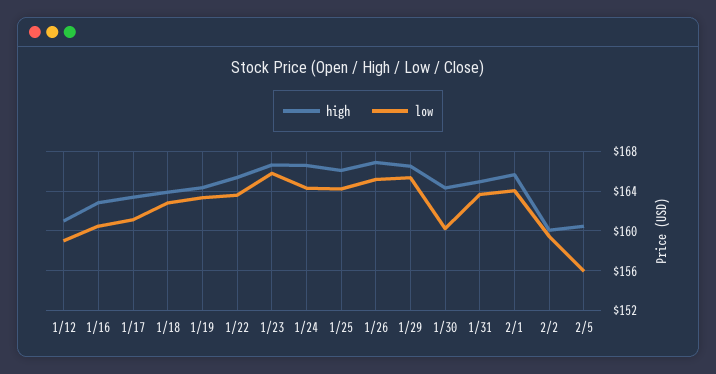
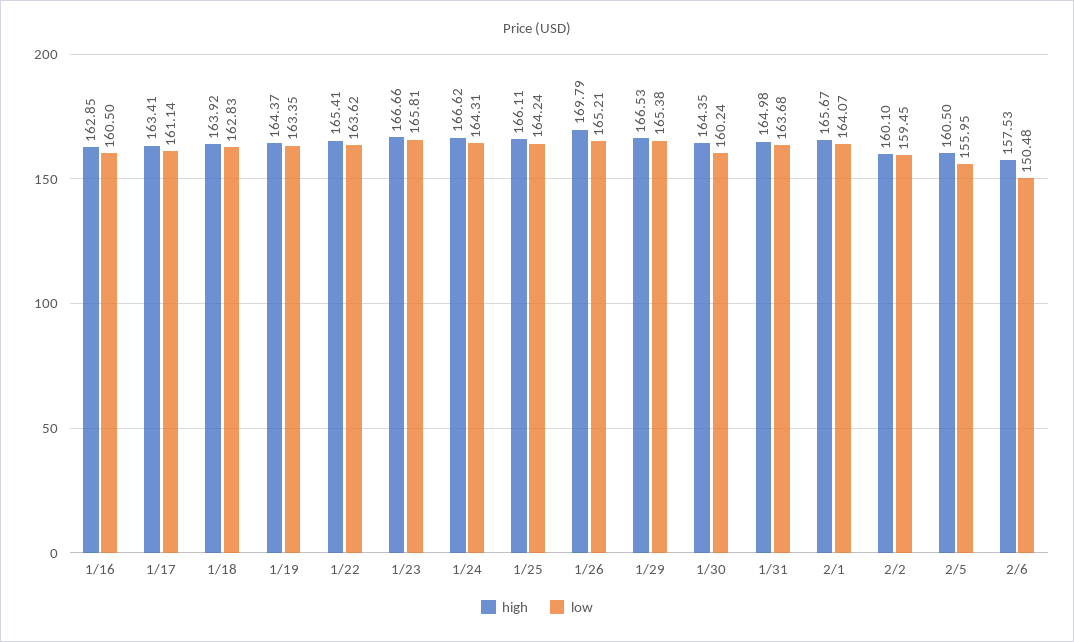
high, 1/12: 161 -> none
low, 1/12: 159 -> none
high, 1/26: 167 -> 169.79
high, 2/6: none -> 157.53
low, 2/6: none -> 150.48

